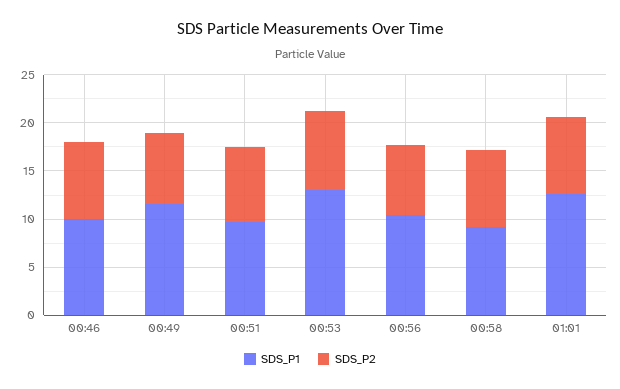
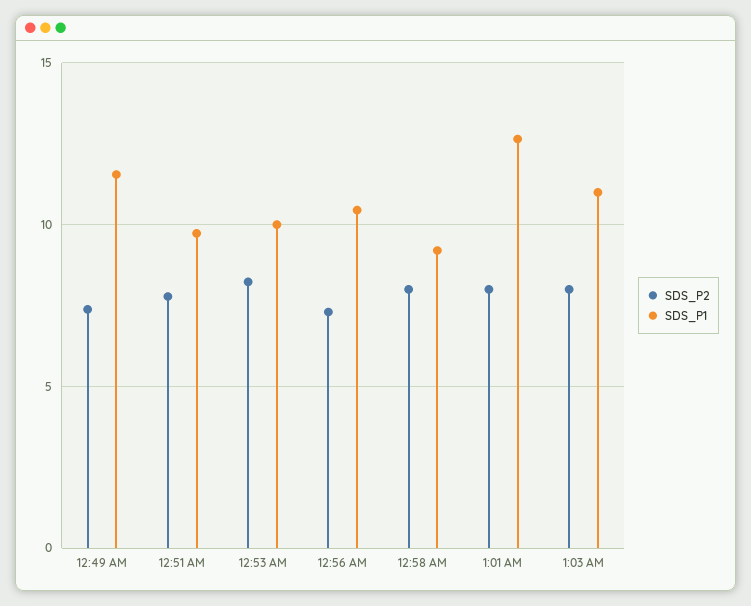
SDS_P1, 00:46: 10 -> none
SDS_P2, 00:46: 8 -> none
SDS_P1, 00:53: 13 -> 10
SDS_P2, 1:03 AM: none -> 8
SDS_P1, 1:03 AM: none -> 11

